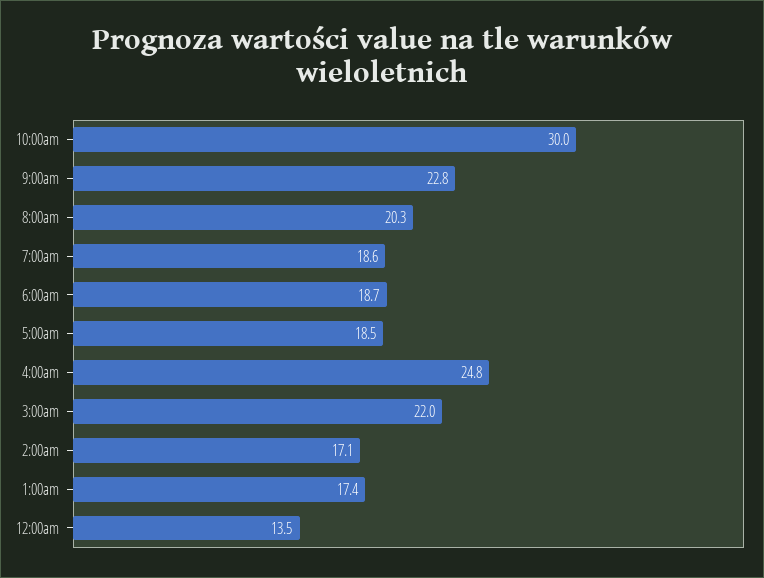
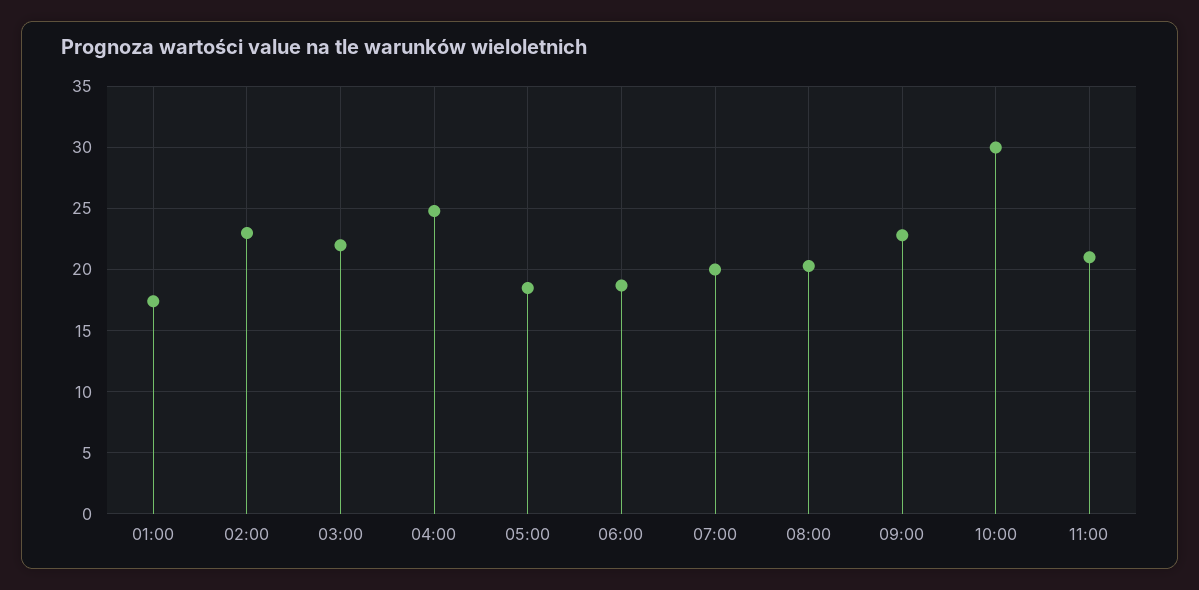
7:00am: 18.6 -> 20
2:00am: 17.1 -> 23
12:00am: 13.5 -> none
11:00: none -> 21

